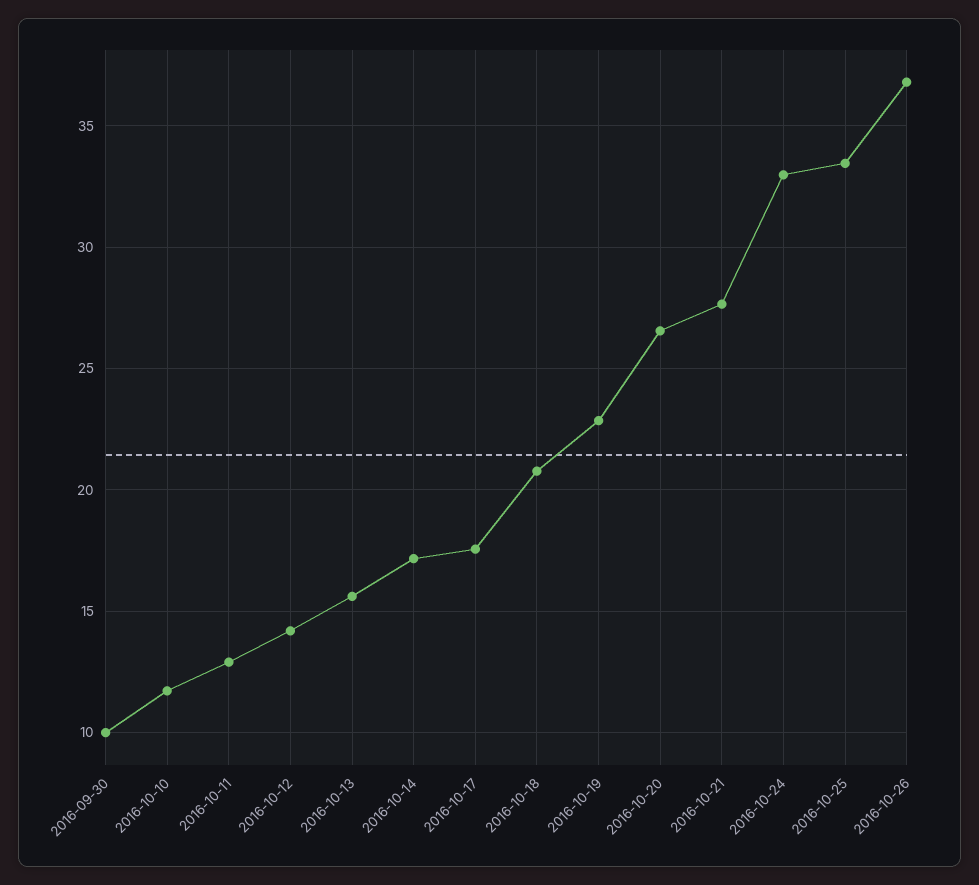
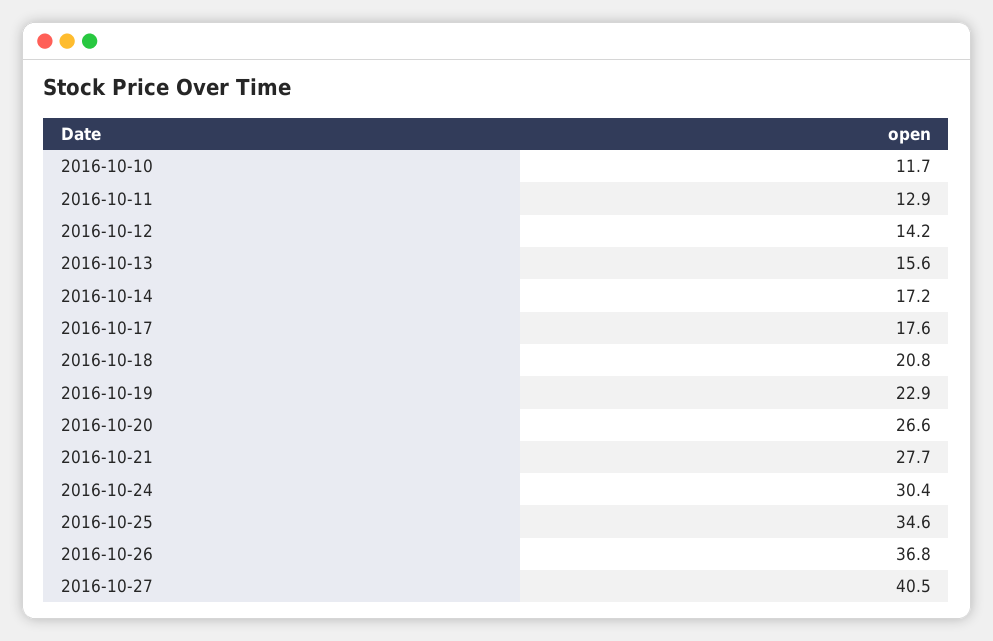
2016-09-30: 10 -> none
2016-10-24: 33 -> 30.4
2016-10-25: 33.5 -> 34.6
2016-10-27: none -> 40.5

